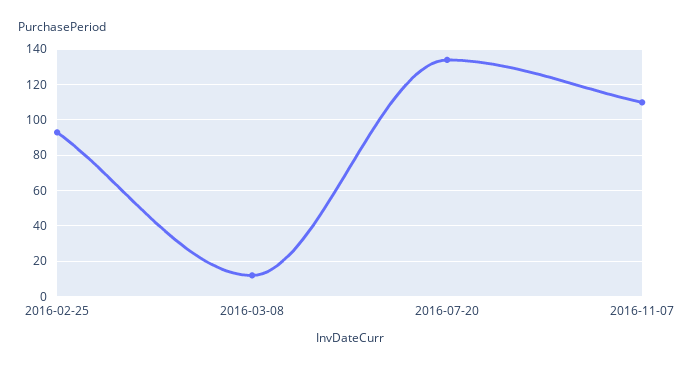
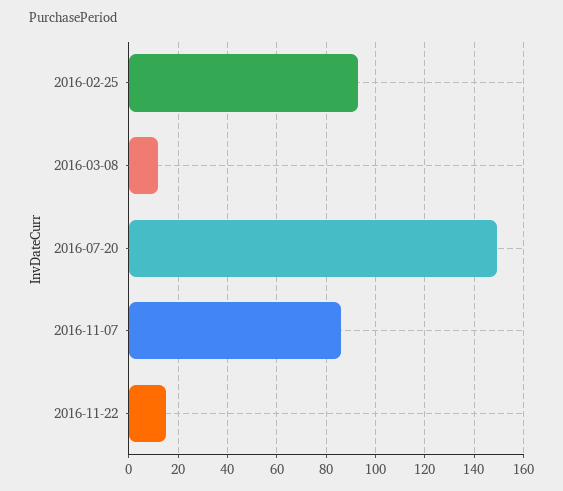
2016-07-20: 135 -> 150
2016-11-07: 110 -> 85
2016-11-22: none -> 15

